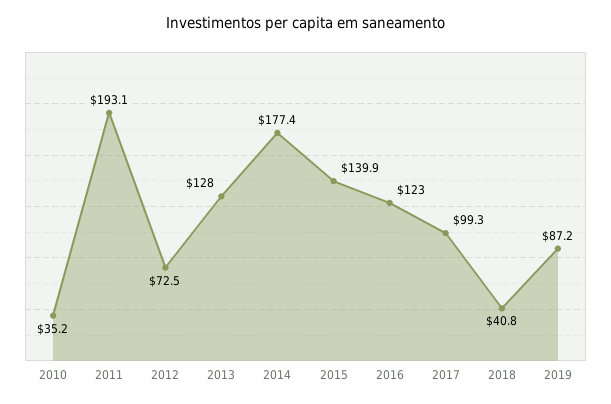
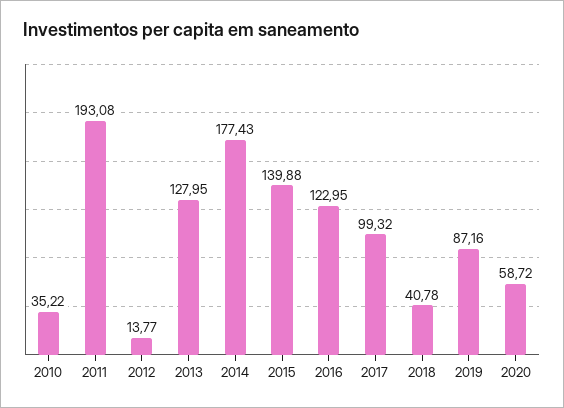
2012: 72.5 -> 13.77
2020: none -> 58.72

